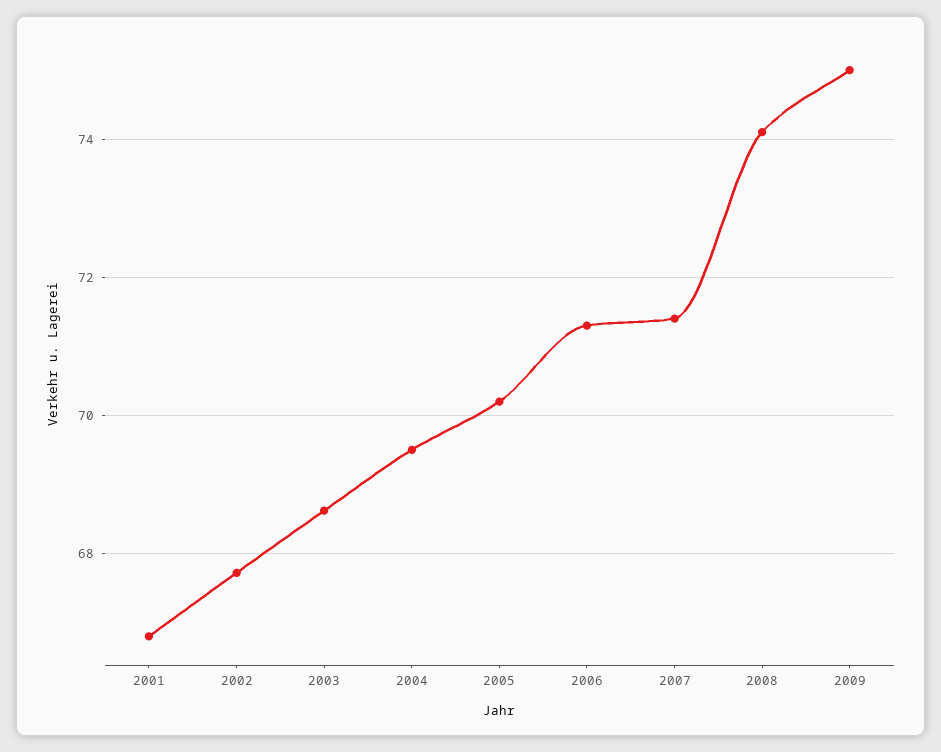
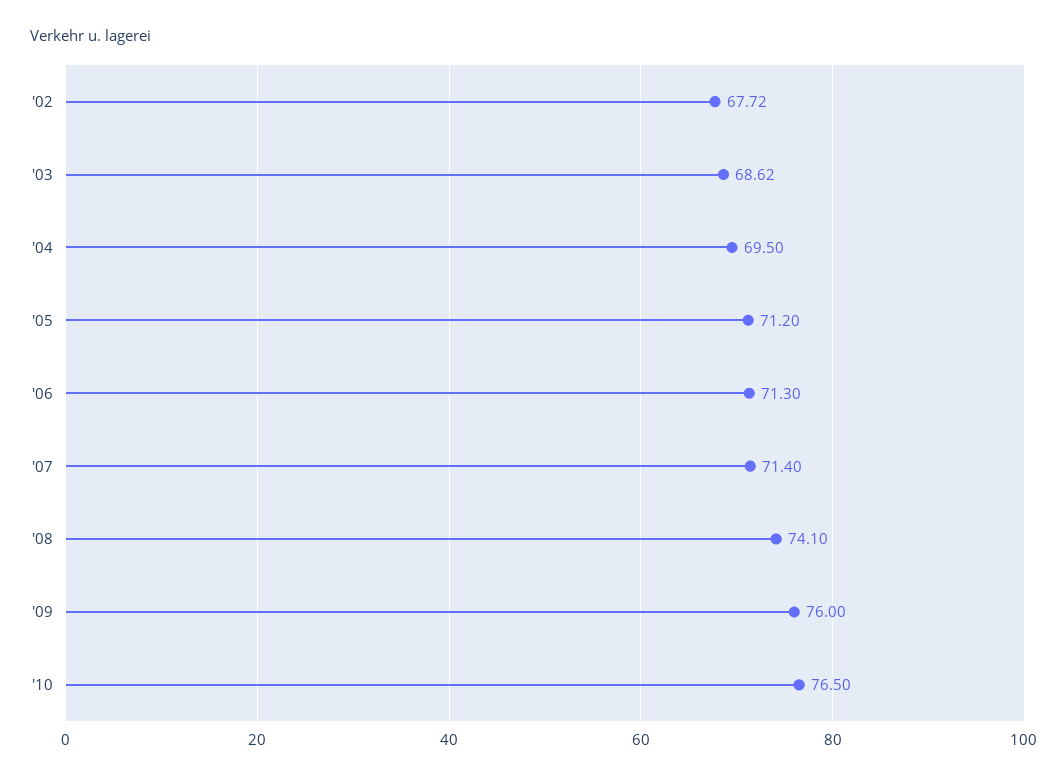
2001: 66.8 -> none
2005: 70.2 -> 71.2
2009: 75 -> 76
'10: none -> 76.5

